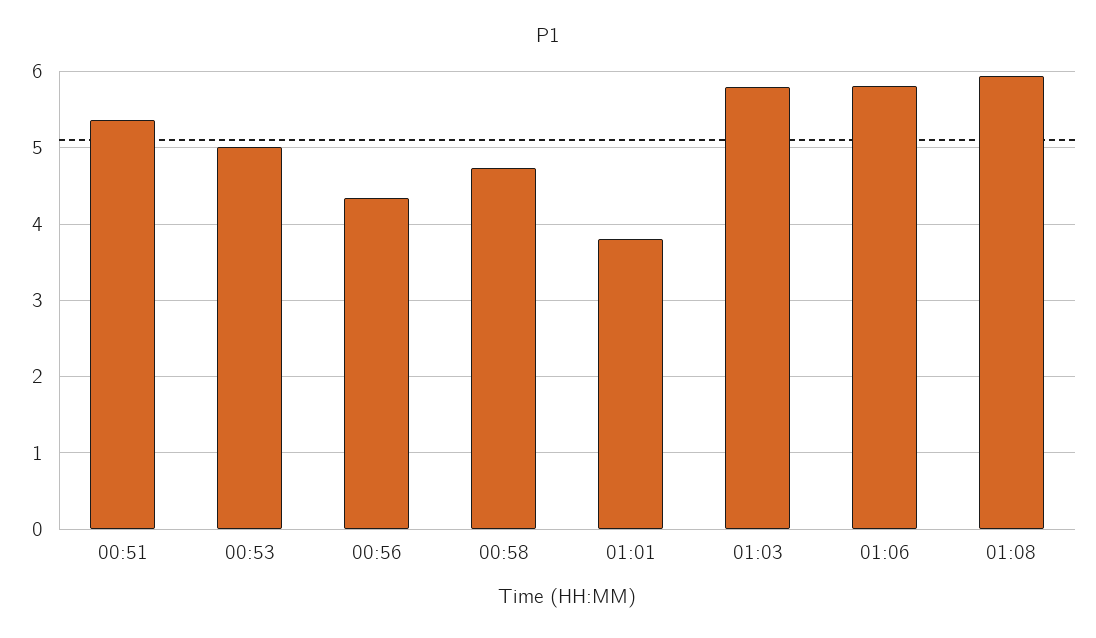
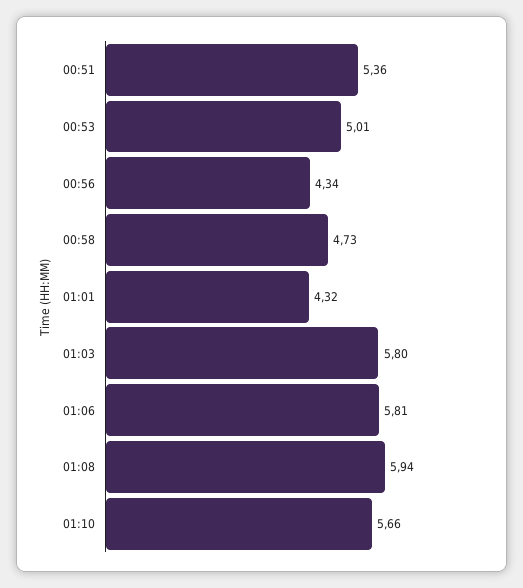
01:01: 3.8 -> 4.32
01:10: none -> 5.66

